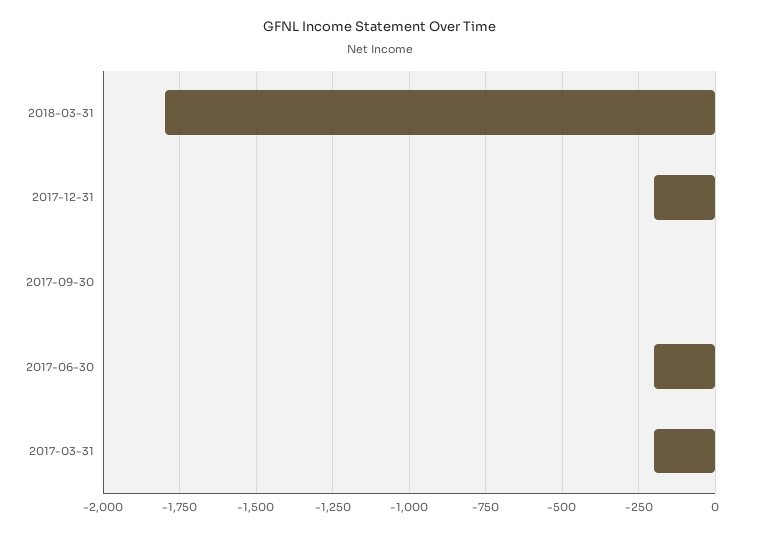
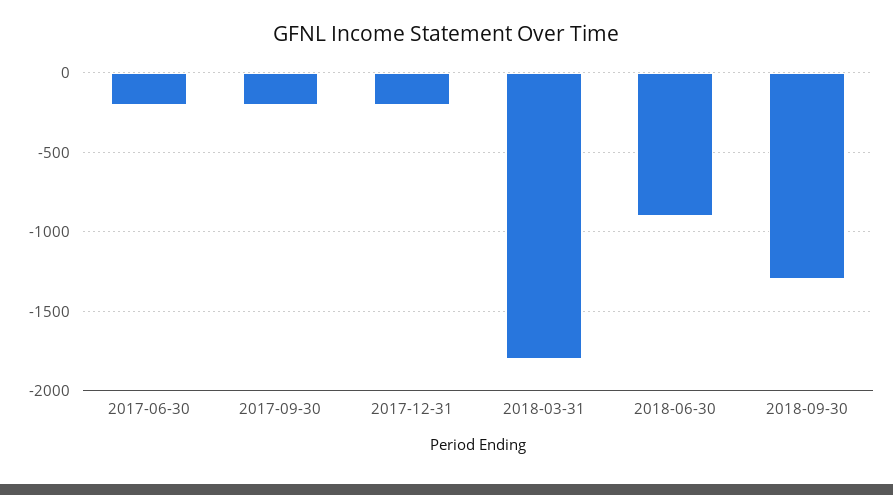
2017-09-30: 0 -> -200
2017-03-31: -200 -> none
2018-06-30: none -> -900
2018-09-30: none -> -1300

